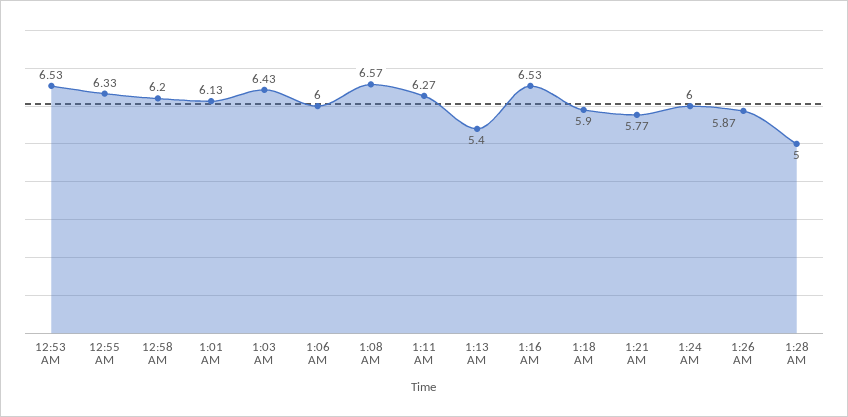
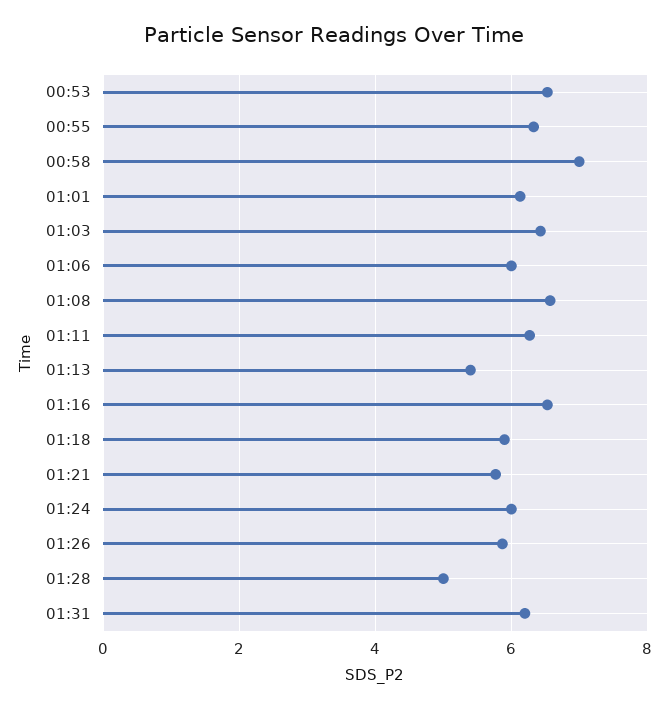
12:58 AM: 6.2 -> 7
01:31: none -> 6.2

